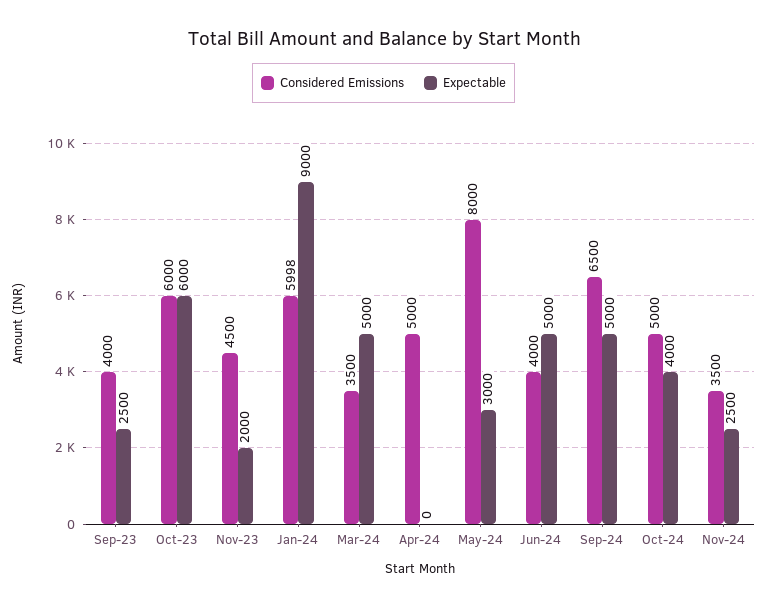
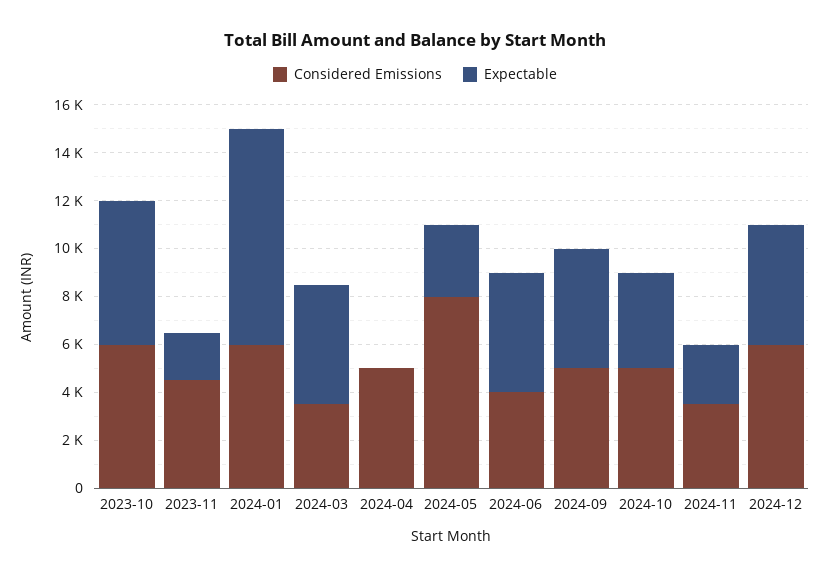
Considered Emissions, Sep-23: 4000 -> none
Expectable, Sep-23: 2500 -> none
Considered Emissions, Sep-24: 6500 -> 5000
Considered Emissions, 2024-12: none -> 6000
Expectable, 2024-12: none -> 5000

